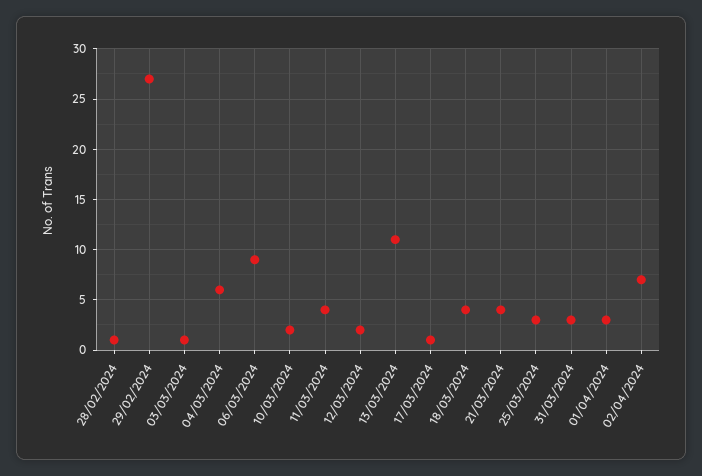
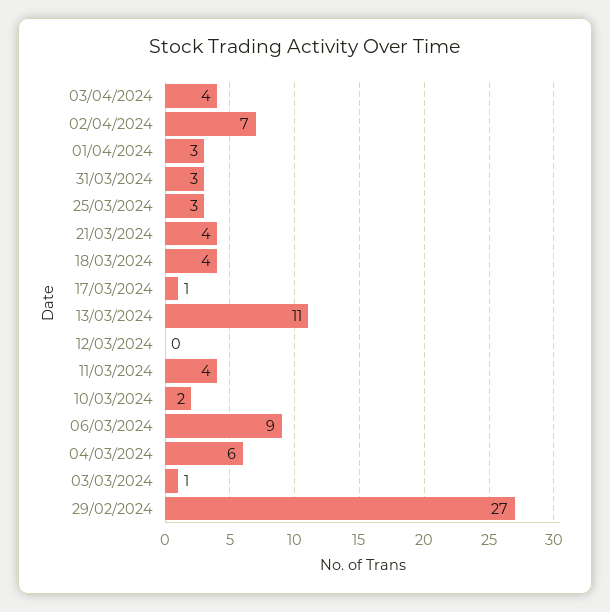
28/02/2024: 1 -> none
12/03/2024: 2 -> 0
03/04/2024: none -> 4

